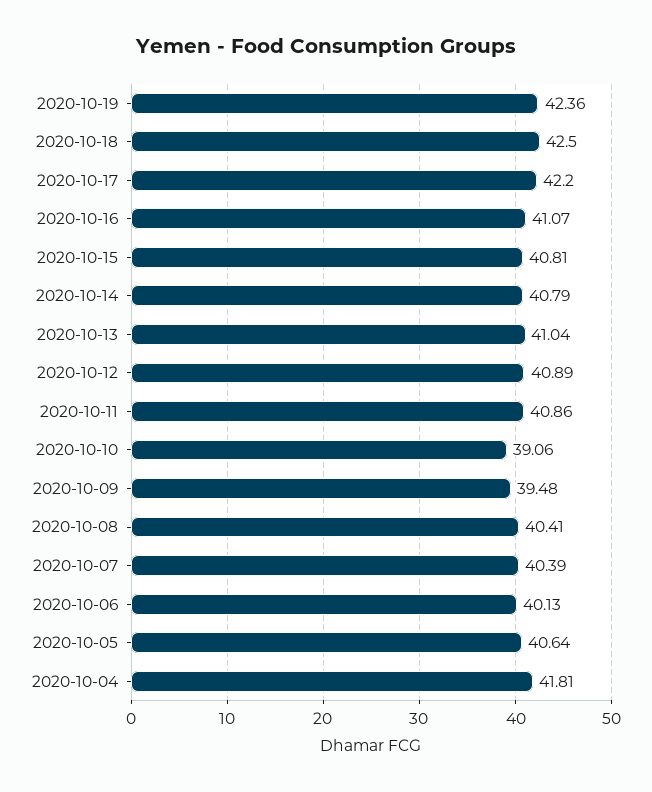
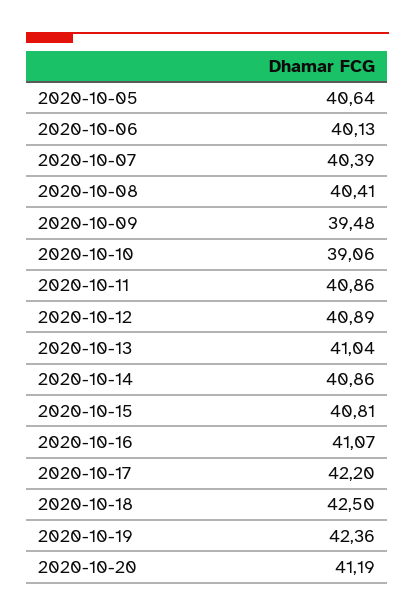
2020-10-14: 40.79 -> 40.86
2020-10-04: 41.81 -> none
2020-10-20: none -> 41.19

